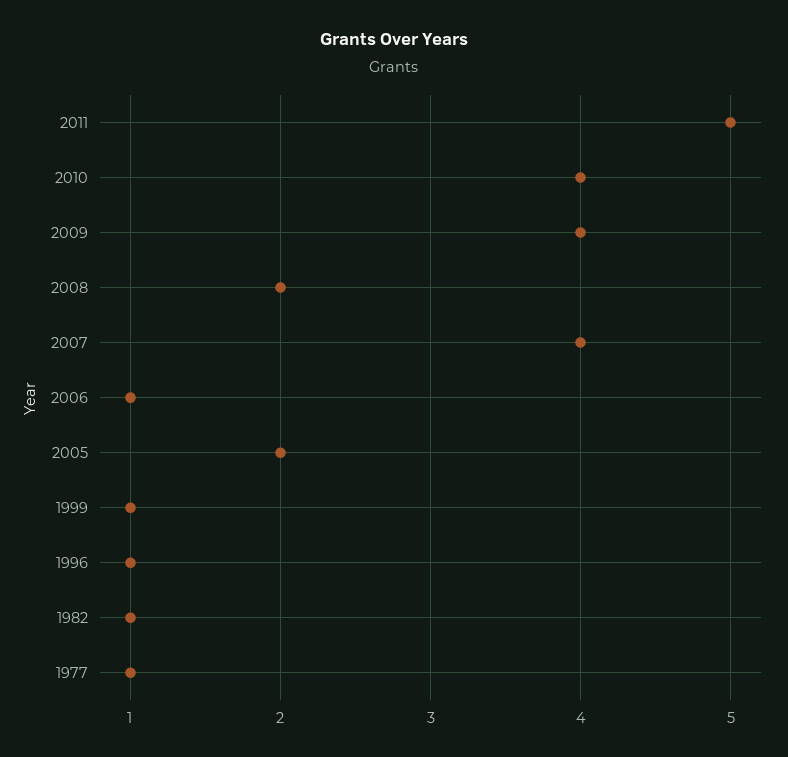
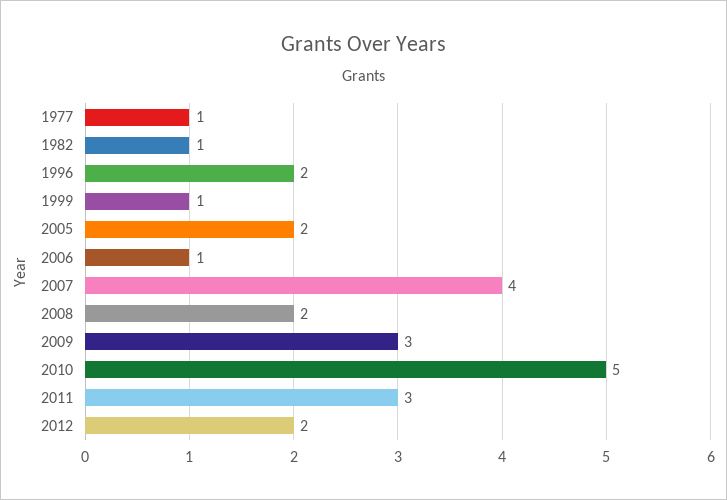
2011: 5 -> 3
2010: 4 -> 5
2009: 4 -> 3
1996: 1 -> 2
2012: none -> 2

